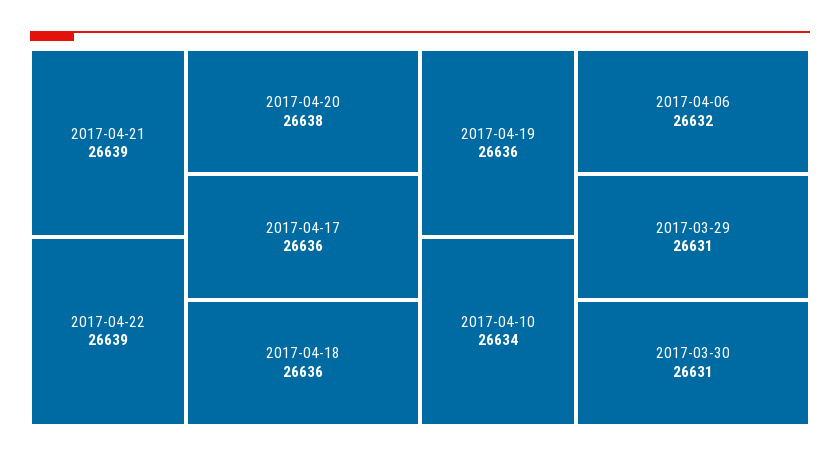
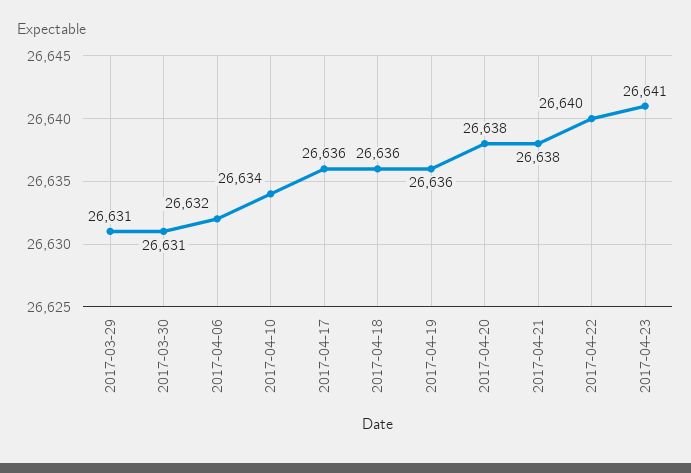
2017-04-21: 26639 -> 26638
2017-04-22: 26639 -> 26640
2017-04-23: none -> 26641

